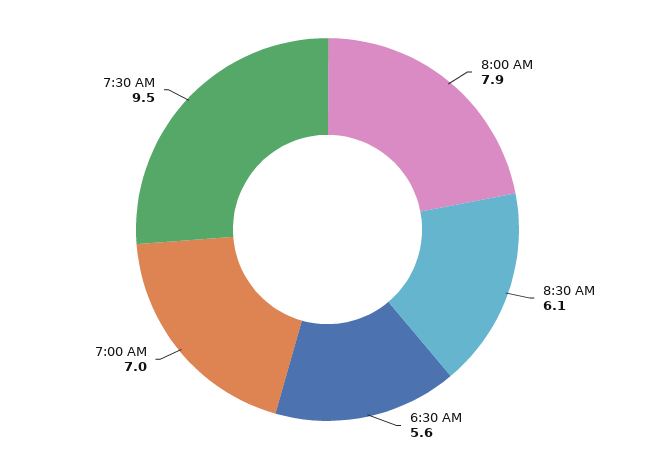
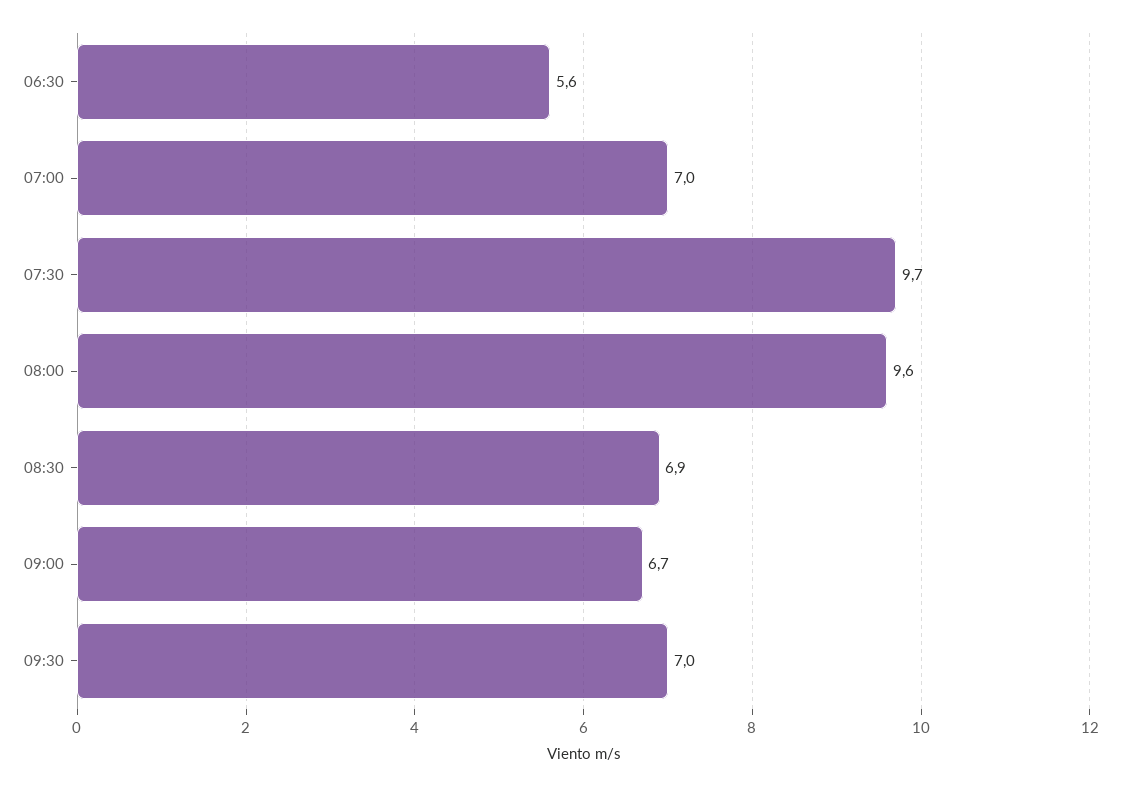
8:00 AM: 7.9 -> 9.6
8:30 AM: 6.1 -> 6.9
7:30 AM: 9.5 -> 9.7
09:00: none -> 6.7
09:30: none -> 7

